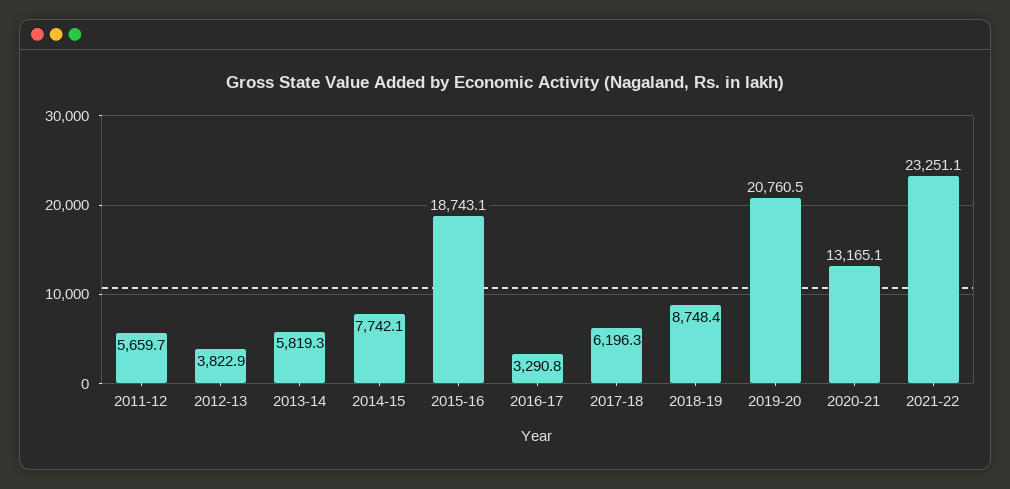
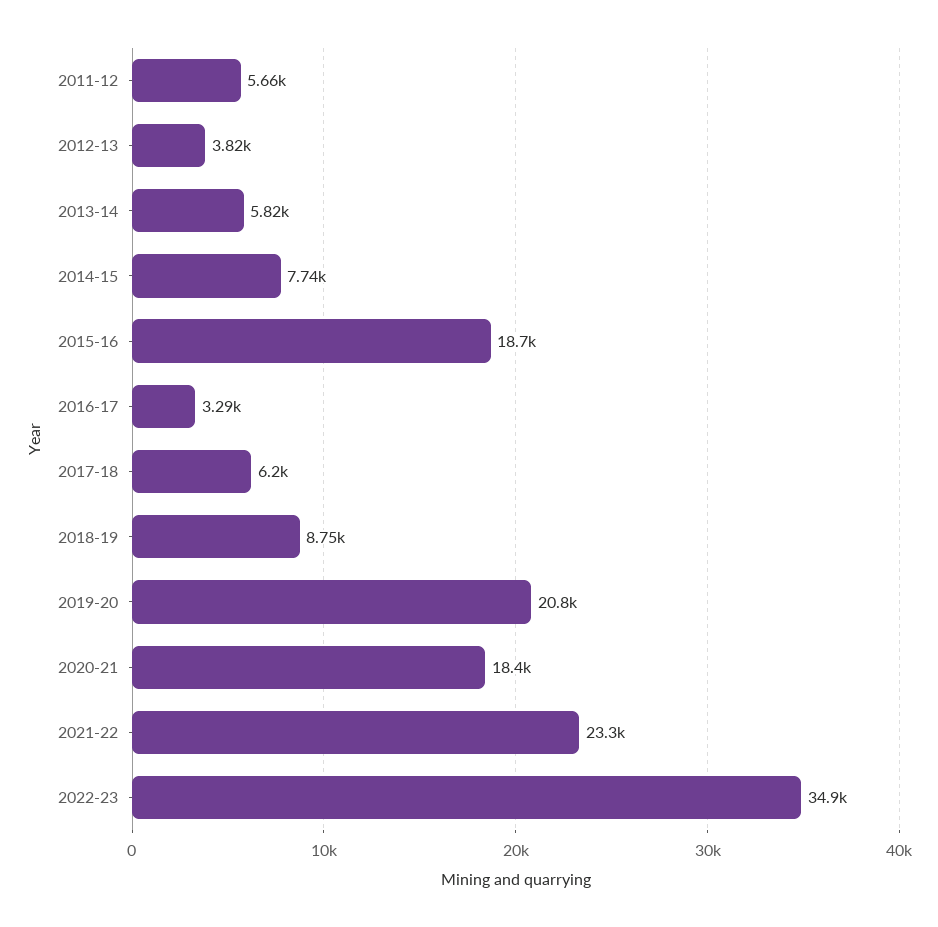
2020-21: 13165.1 -> 18400
2022-23: none -> 34900

